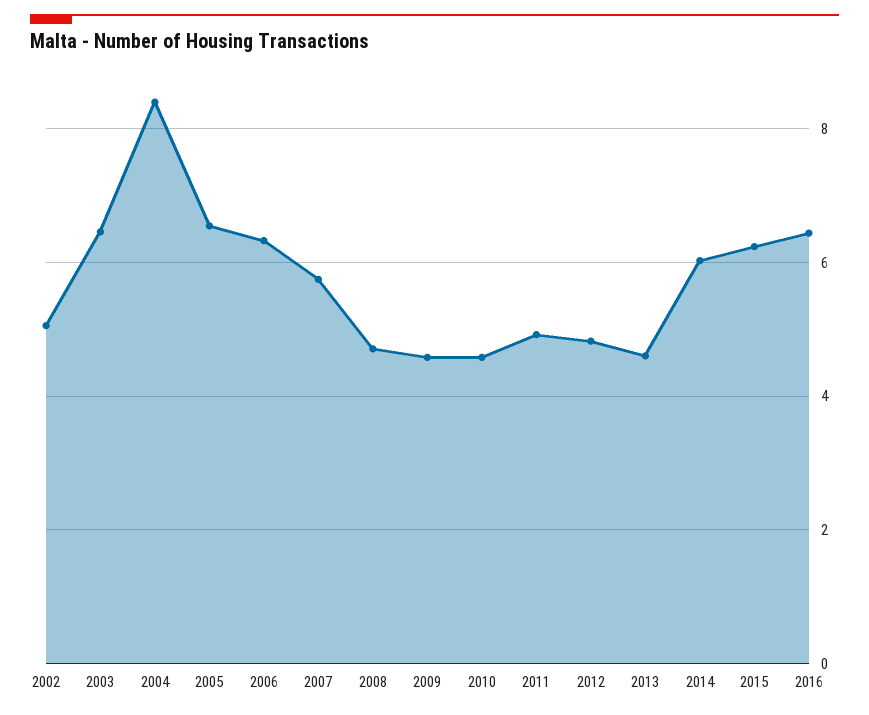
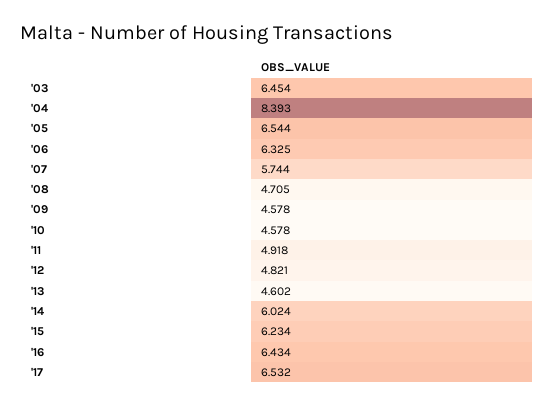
2002: 5 -> none
'17: none -> 6.532

